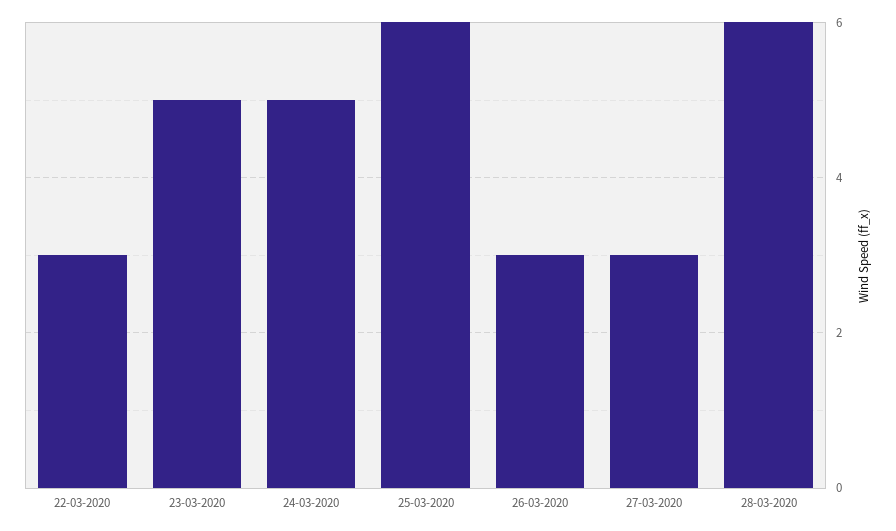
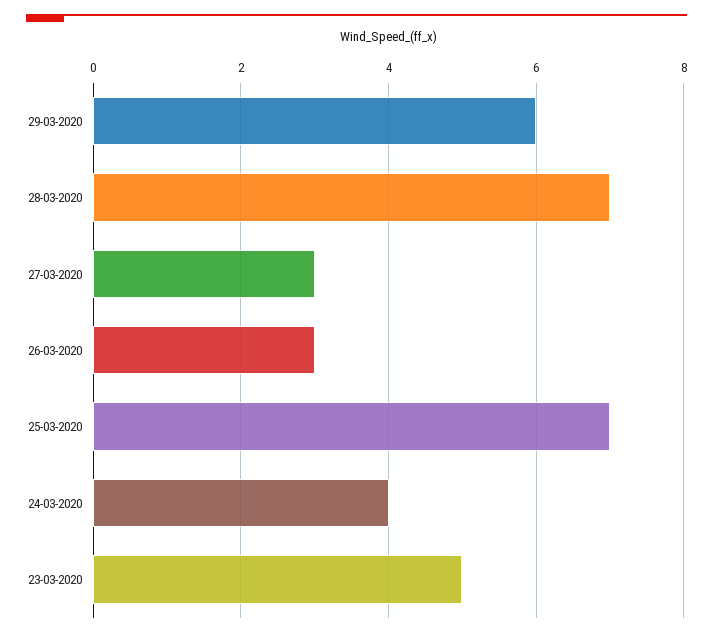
22-03-2020: 3 -> none
24-03-2020: 5 -> 4
25-03-2020: 6 -> 7
28-03-2020: 6 -> 7
29-03-2020: none -> 6

